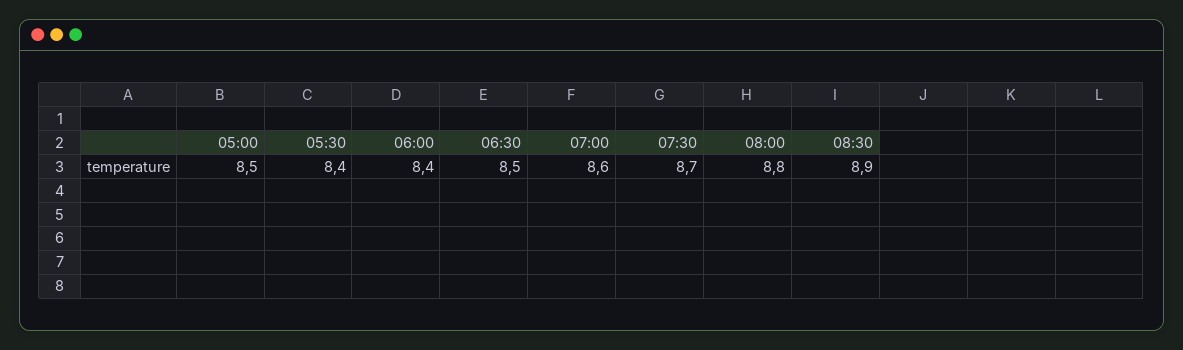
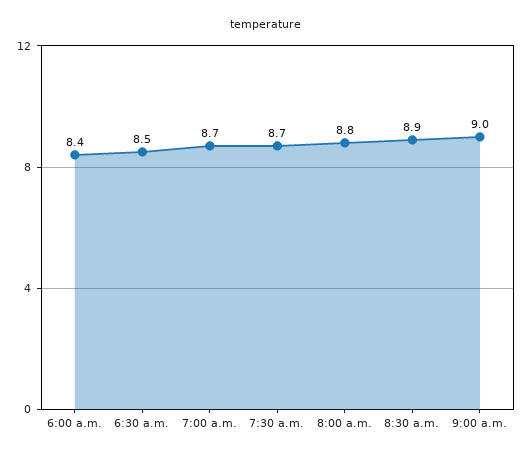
05:00: 8.5 -> none
05:30: 8.4 -> none
07:00: 8.6 -> 8.7
9:00 a.m.: none -> 9

